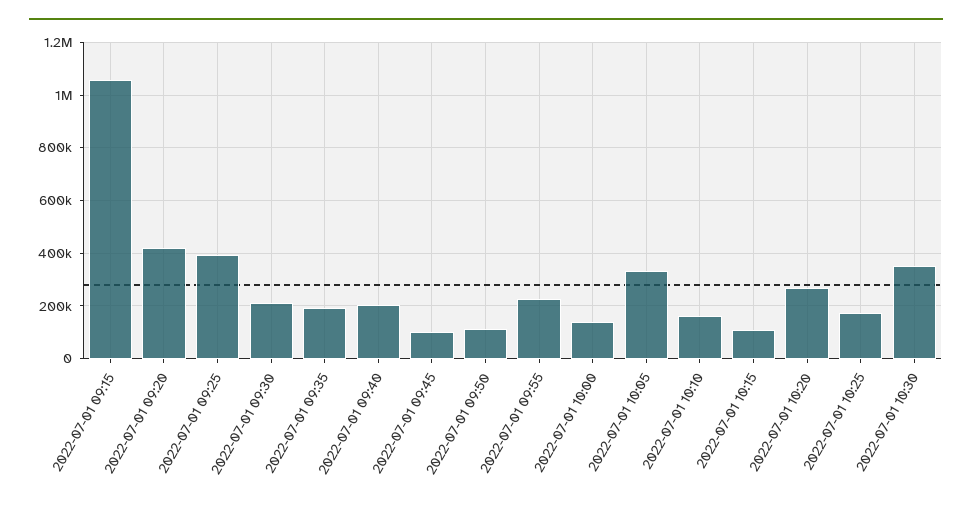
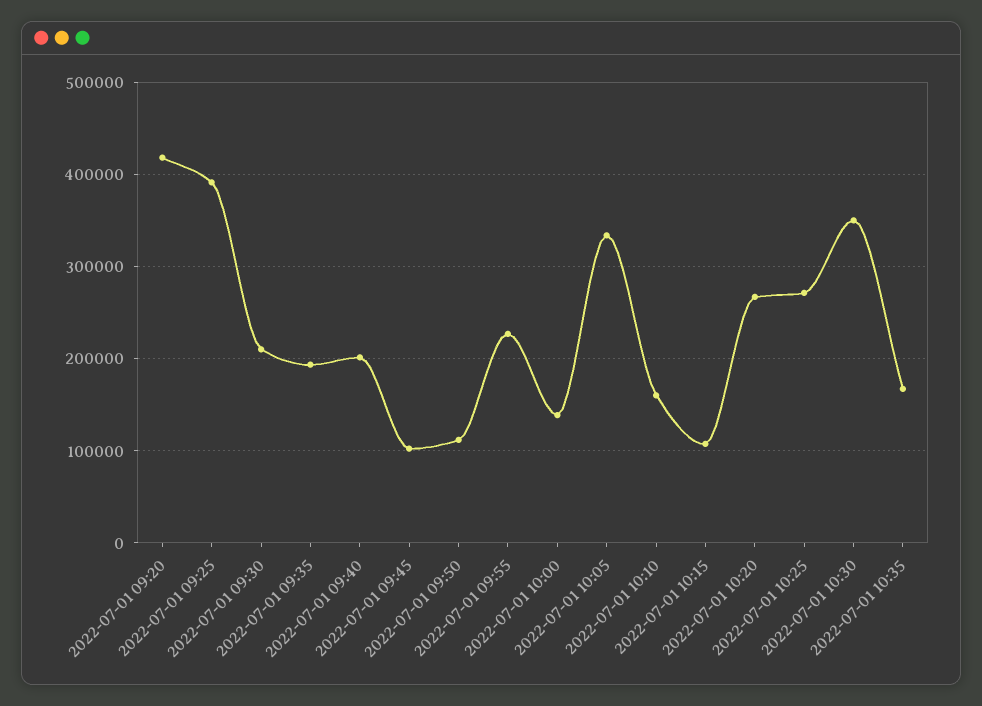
2022-07-01 09:15: 1050000 -> none
2022-07-01 10:25: 175000 -> 270000
2022-07-01 10:35: none -> 170000

